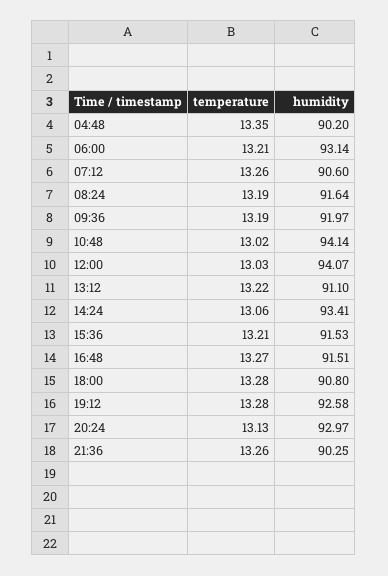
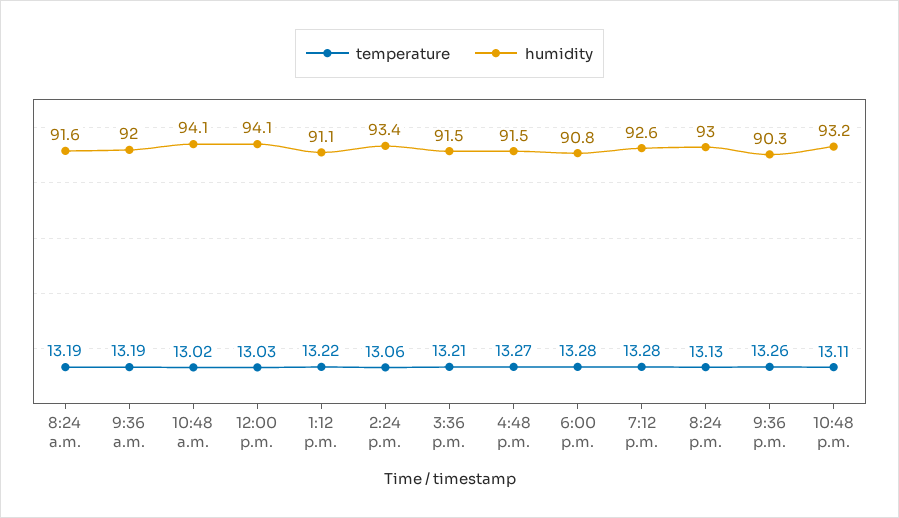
temperature, 04:48: 13.35 -> none
humidity, 04:48: 90.2 -> none
temperature, 06:00: 13.21 -> none
humidity, 06:00: 93.14 -> none
temperature, 07:12: 13.26 -> none
humidity, 07:12: 90.6 -> none
temperature, 10:48 p.m.: none -> 13.11
humidity, 10:48 p.m.: none -> 93.2

